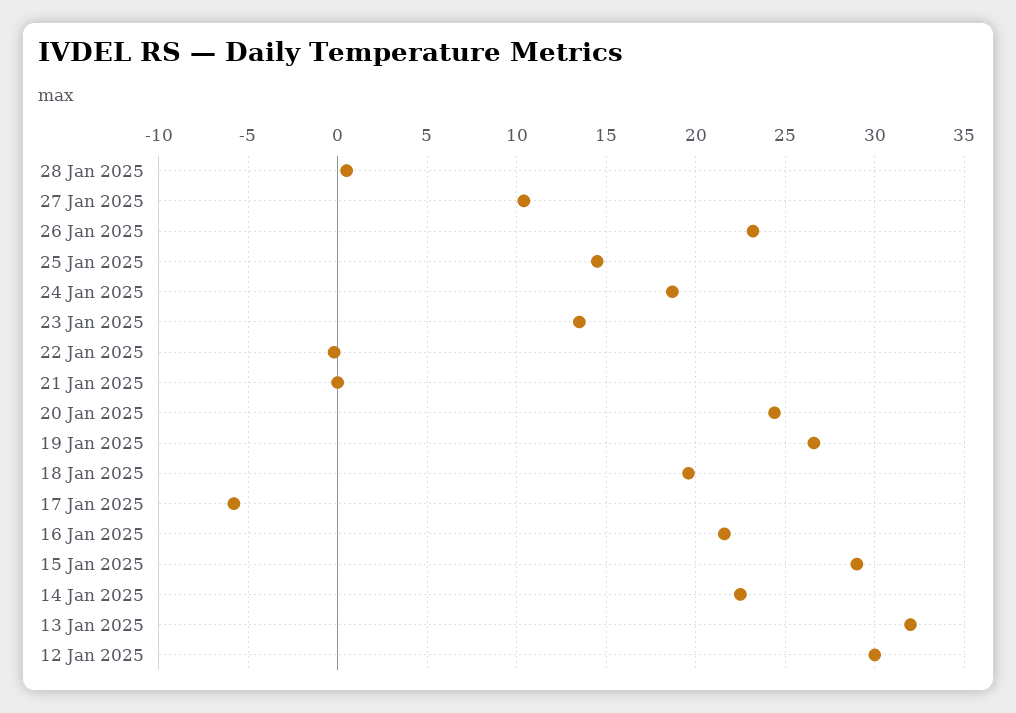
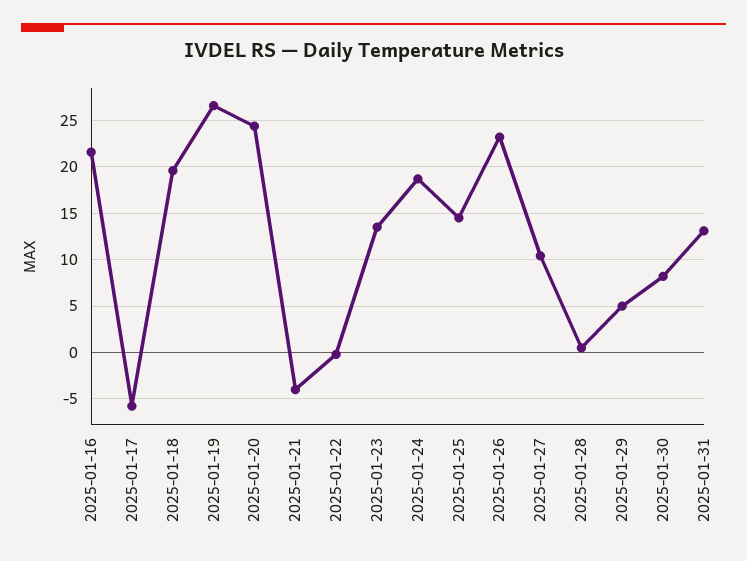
21 Jan 2025: 0 -> -4
15 Jan 2025: 29 -> none
14 Jan 2025: 22.5 -> none
13 Jan 2025: 32 -> none
12 Jan 2025: 30 -> none
2025-01-29: none -> 5
2025-01-30: none -> 8
2025-01-31: none -> 13

